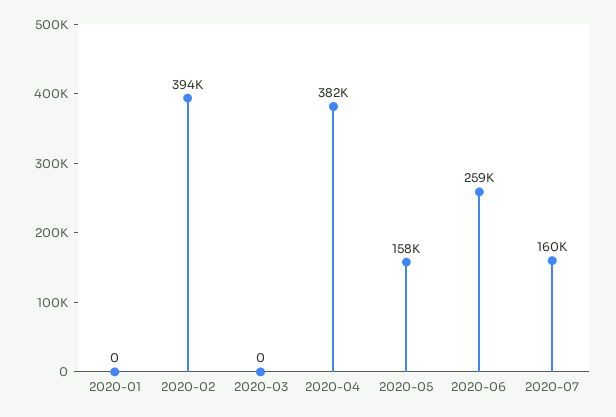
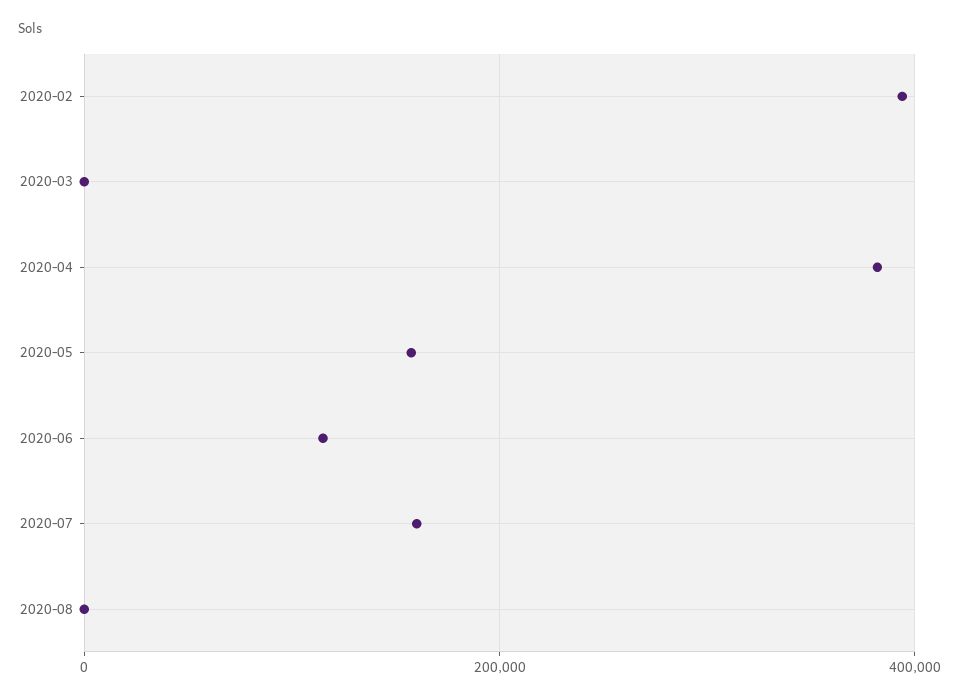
2020-01: 0 -> none
2020-06: 259000 -> 120000
2020-08: none -> 0

